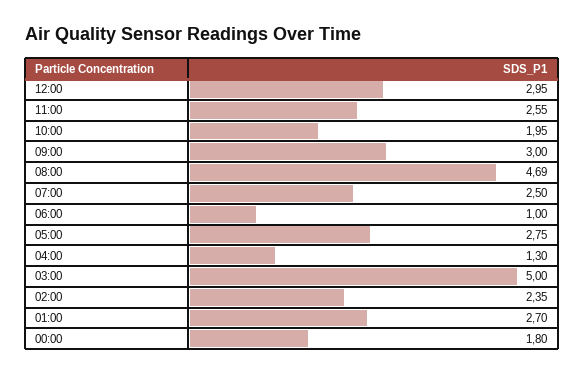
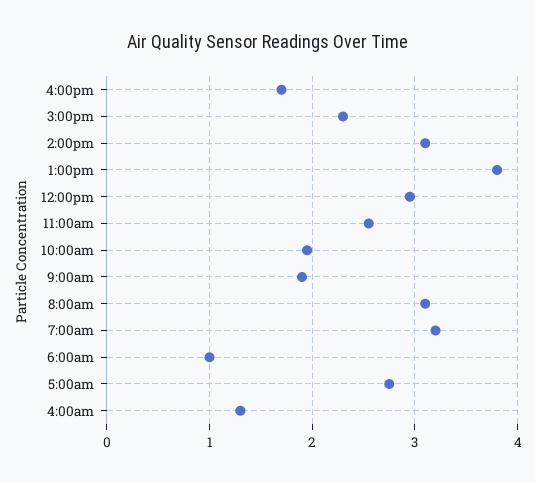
09:00: 3 -> 1.9
08:00: 4.69 -> 3.1
07:00: 2.5 -> 3.2
03:00: 5 -> none
02:00: 2.35 -> none
01:00: 2.7 -> none
00:00: 1.8 -> none
4:00pm: none -> 1.7
3:00pm: none -> 2.3
2:00pm: none -> 3.1
1:00pm: none -> 3.8

